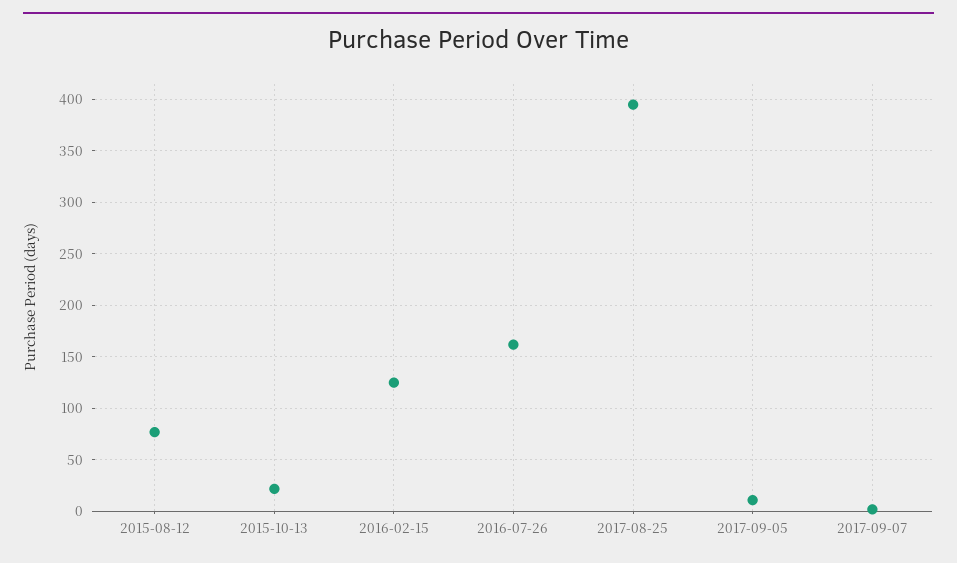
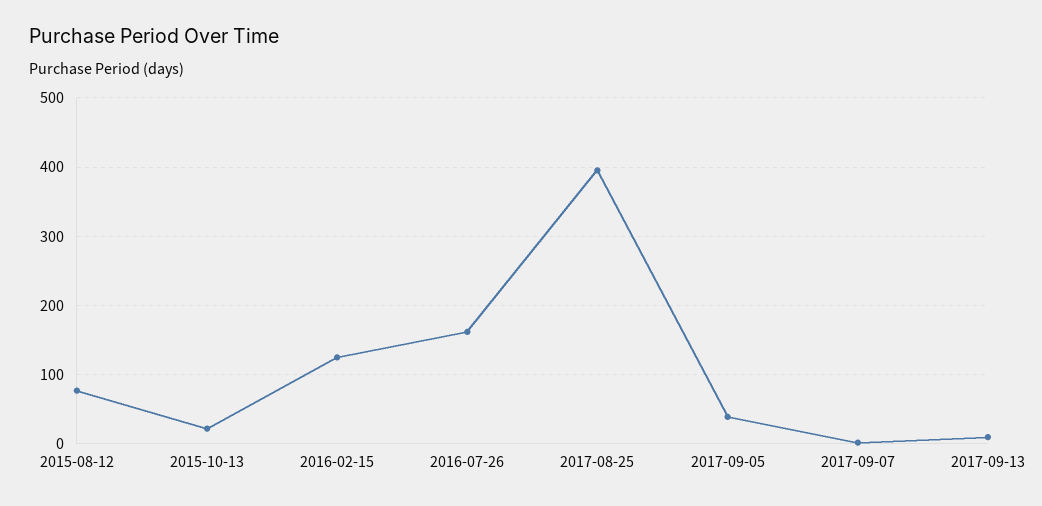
2017-09-05: 10 -> 40
2017-09-13: none -> 10

